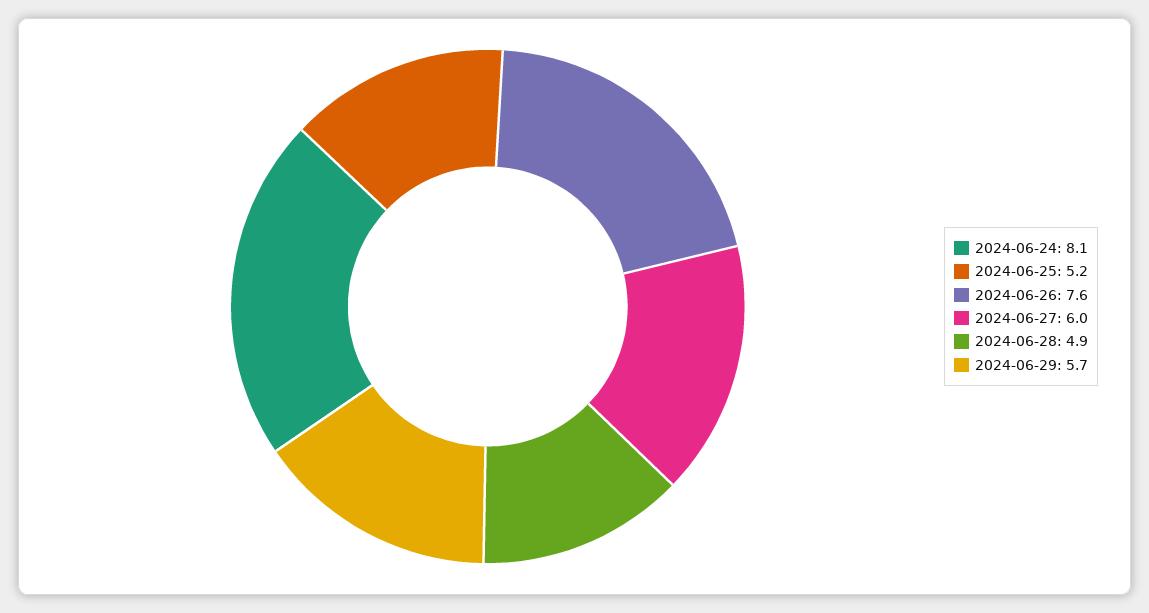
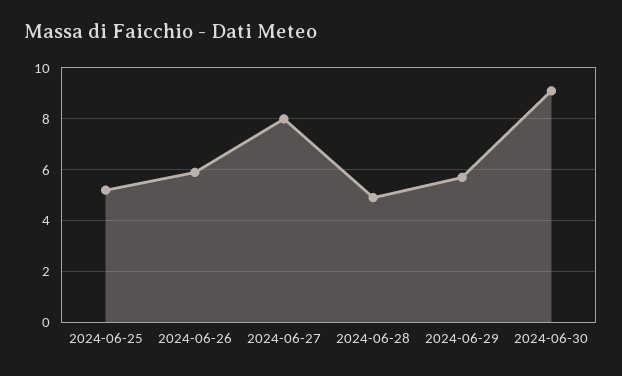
2024-06-24: 8.1 -> none
2024-06-26: 7.6 -> 6
2024-06-27: 6 -> 8
2024-06-30: none -> 9

